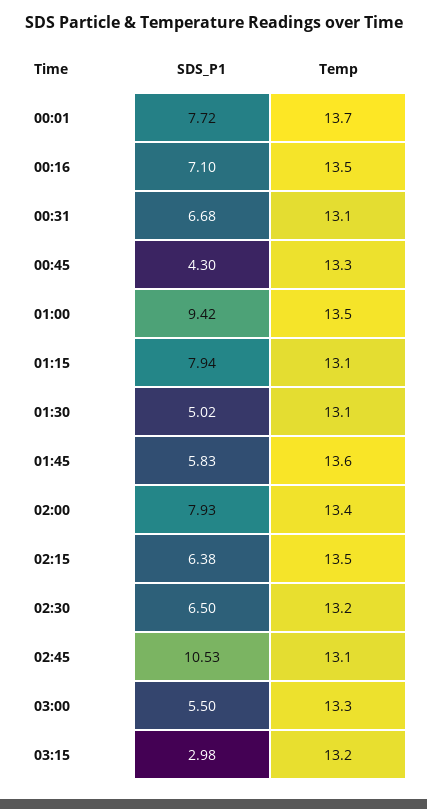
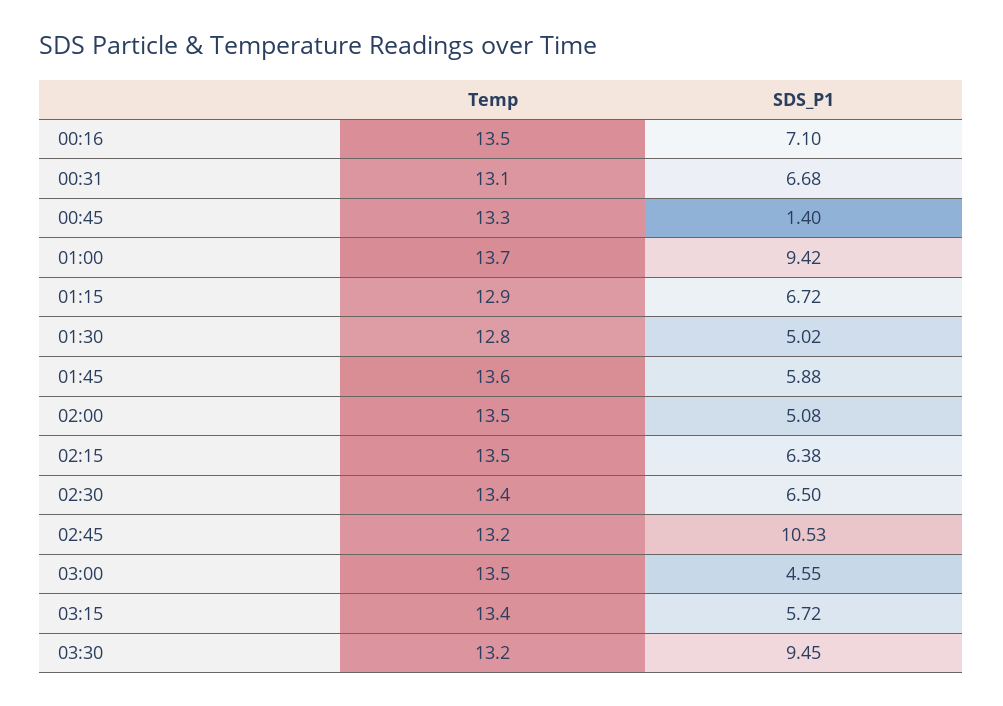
SDS_P1, 00:01: 7.72 -> none
Temp, 00:01: 13.7 -> none
SDS_P1, 00:45: 4.3 -> 1.4
Temp, 01:00: 13.5 -> 13.7
SDS_P1, 01:15: 7.94 -> 6.72
Temp, 01:15: 13.1 -> 12.9
Temp, 01:30: 13.1 -> 12.8
SDS_P1, 01:45: 5.83 -> 5.88
SDS_P1, 02:00: 7.93 -> 5.08
Temp, 02:00: 13.4 -> 13.5
Temp, 02:30: 13.2 -> 13.4
Temp, 02:45: 13.1 -> 13.2
SDS_P1, 03:00: 5.5 -> 4.55
Temp, 03:00: 13.3 -> 13.5
SDS_P1, 03:15: 2.98 -> 5.72
Temp, 03:15: 13.2 -> 13.4
Temp, 03:30: none -> 13.2
SDS_P1, 03:30: none -> 9.45

